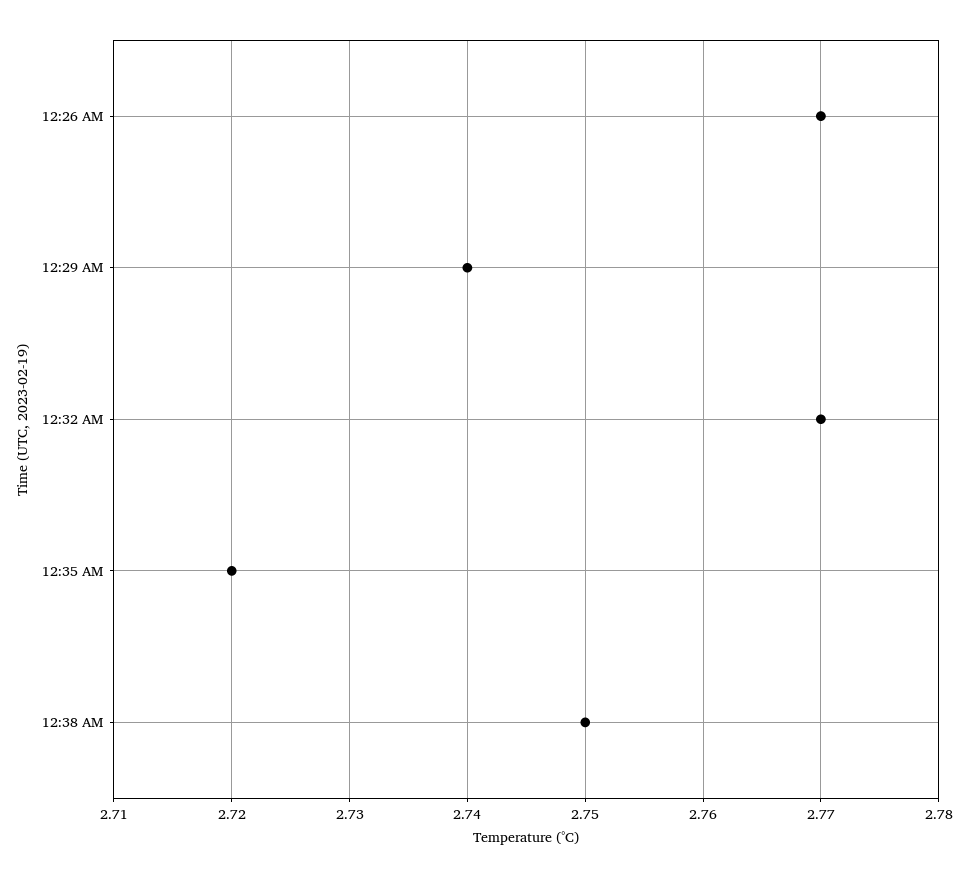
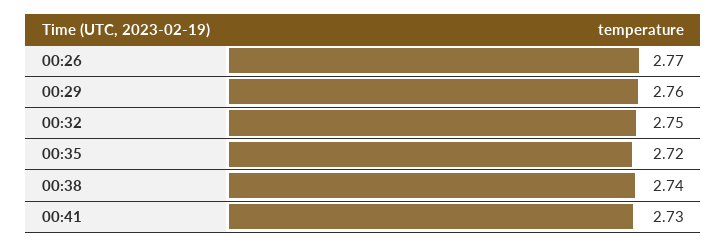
12:29 AM: 2.74 -> 2.76
12:32 AM: 2.77 -> 2.75
12:38 AM: 2.75 -> 2.74
00:41: none -> 2.73

